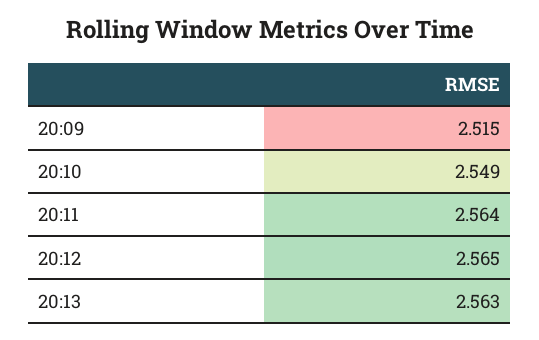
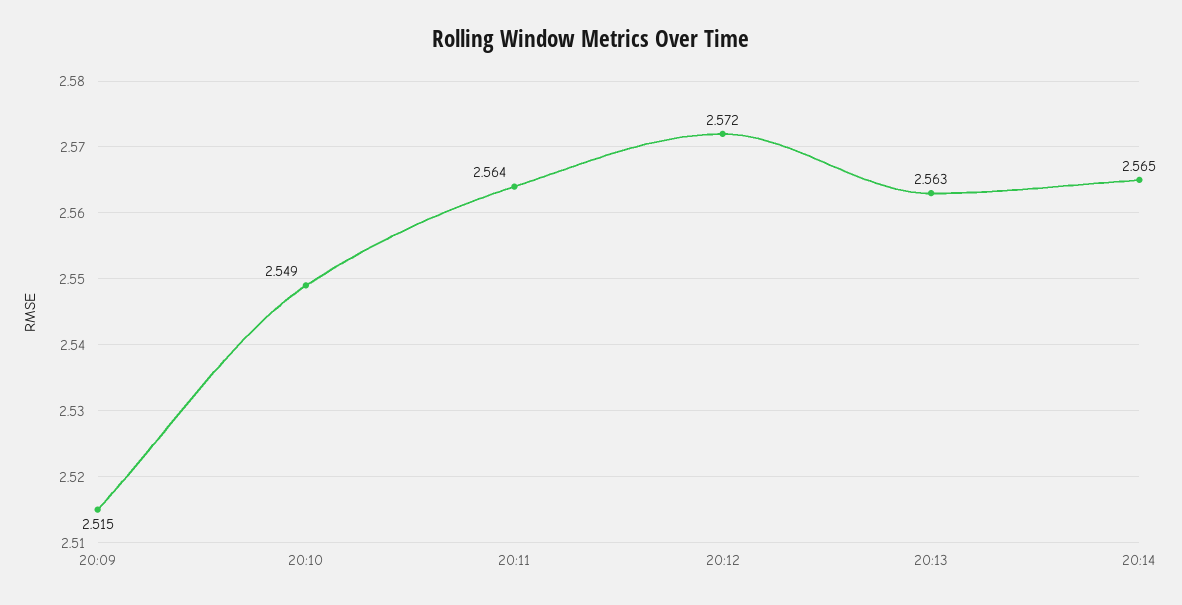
20:12: 2.565 -> 2.572
20:14: none -> 2.565

